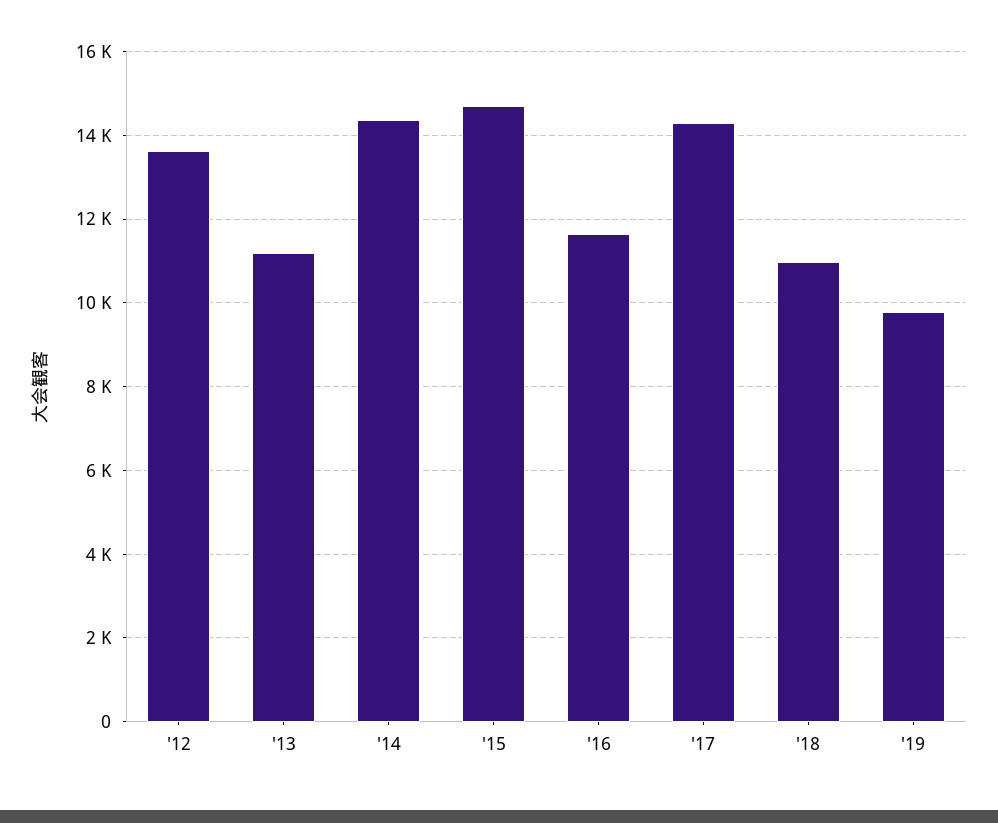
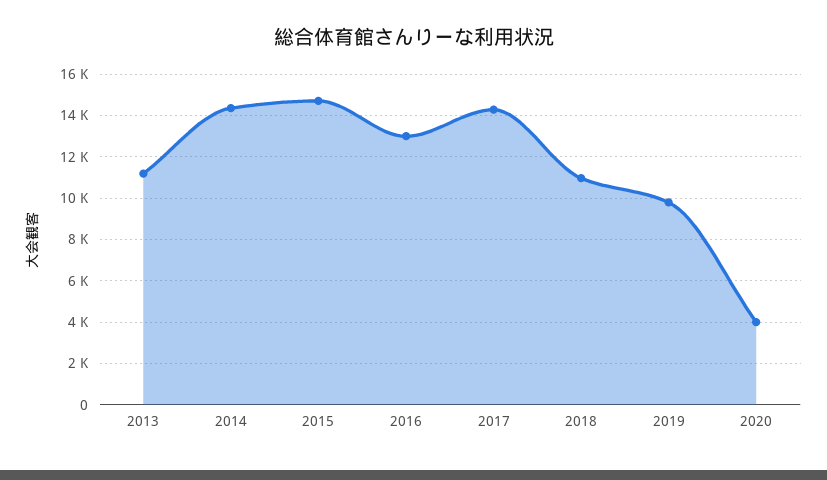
'12: 13600 -> none
'16: 11600 -> 13000
2020: none -> 4000

